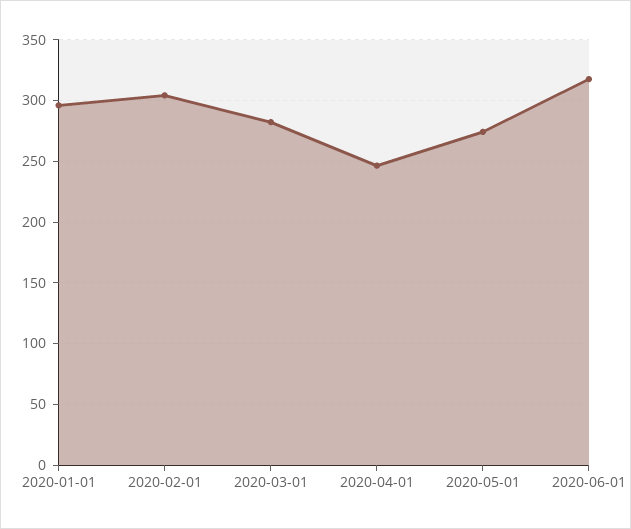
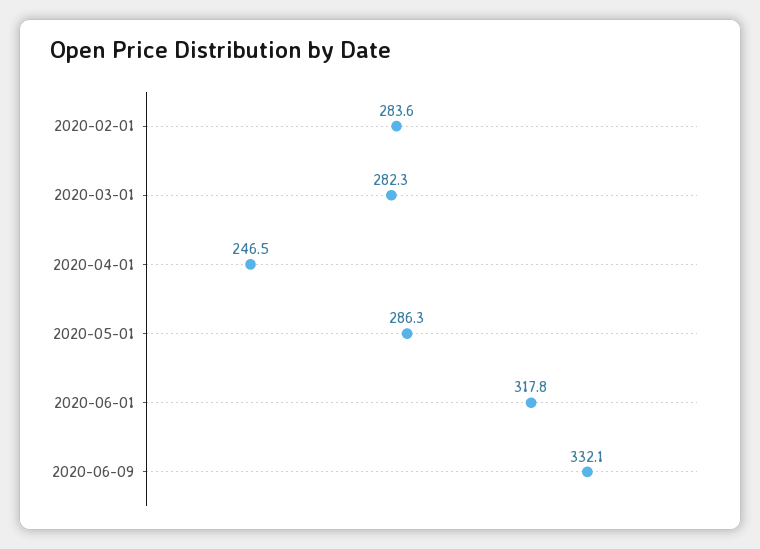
2020-01-01: 295 -> none
2020-02-01: 305 -> 283.6
2020-05-01: 275 -> 286.3
2020-06-09: none -> 332.1

